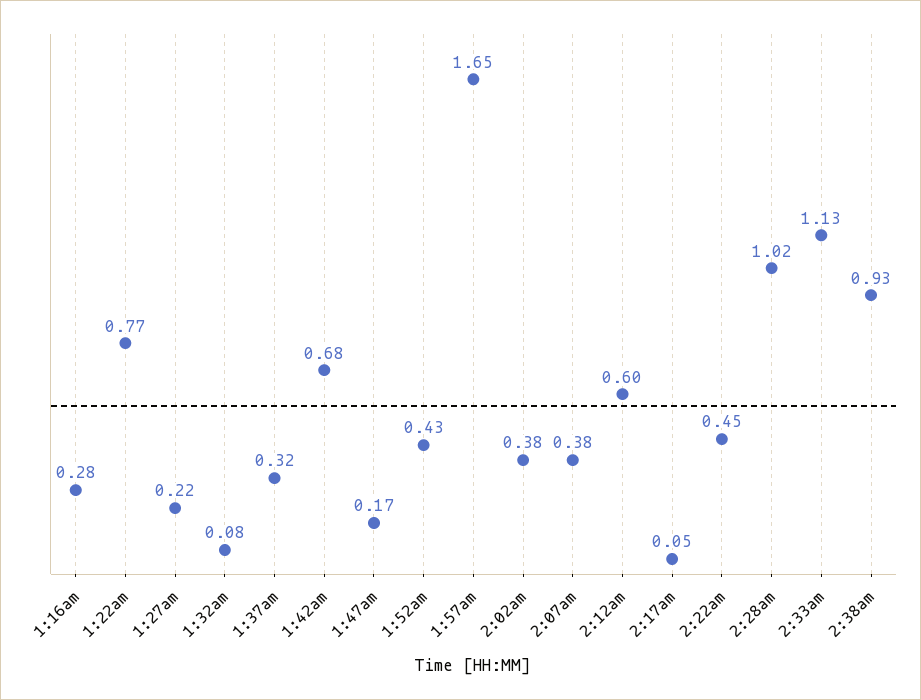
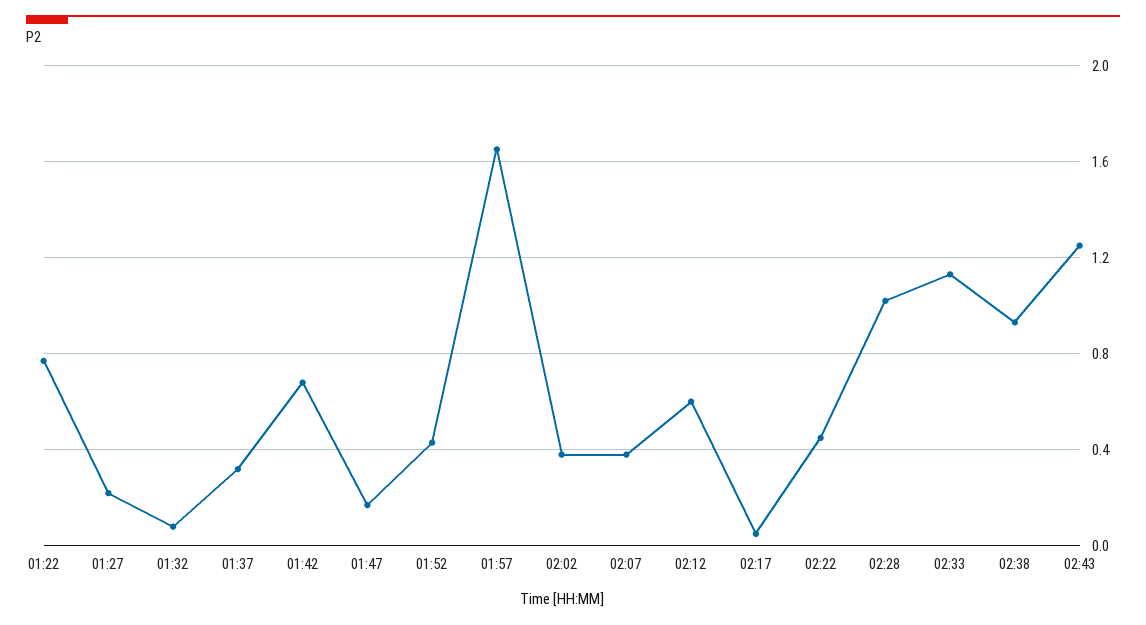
1:16am: 0.28 -> none
02:43: none -> 1.25

